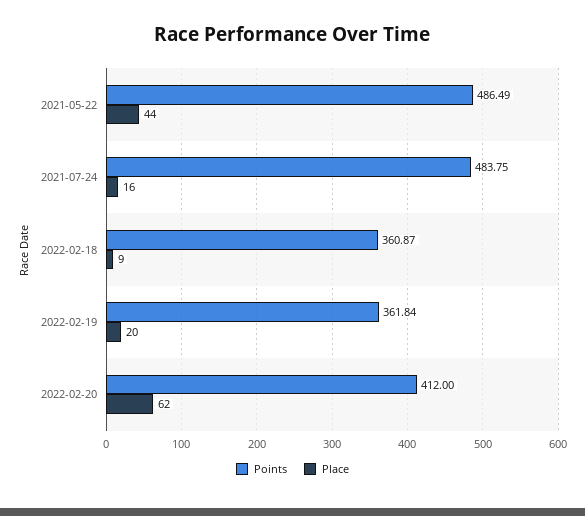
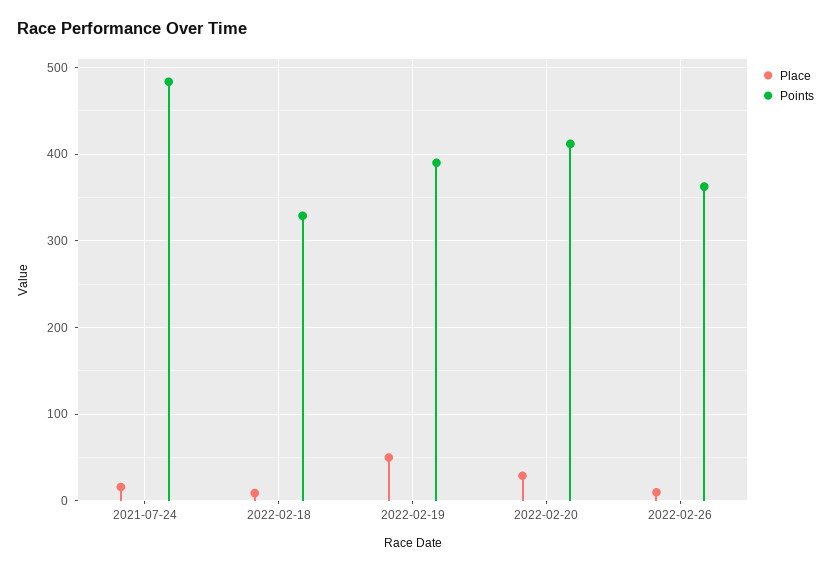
Points, 2021-05-22: 486.49 -> none
Place, 2021-05-22: 44 -> none
Points, 2022-02-18: 360.87 -> 330
Points, 2022-02-19: 361.84 -> 390
Place, 2022-02-19: 20 -> 50
Place, 2022-02-20: 62 -> 30
Place, 2022-02-26: none -> 10
Points, 2022-02-26: none -> 360

